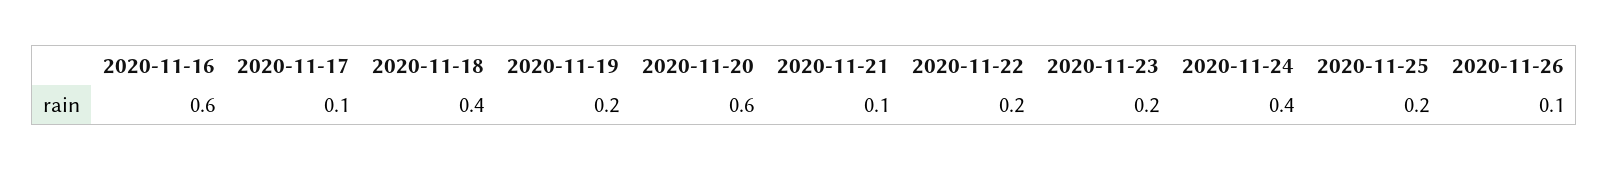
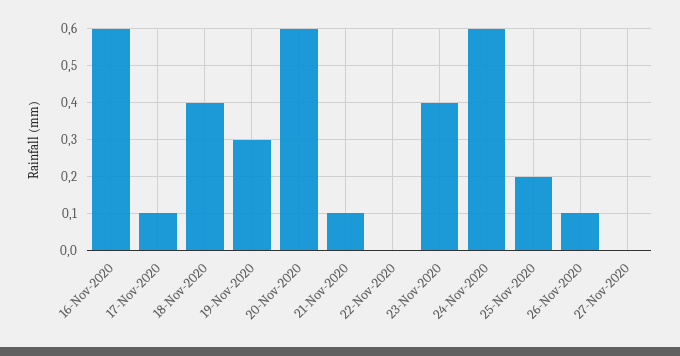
2020-11-19: 0.2 -> 0.3
2020-11-22: 0.2 -> 0
2020-11-23: 0.2 -> 0.4
2020-11-24: 0.4 -> 0.6
27-Nov-2020: none -> 0

